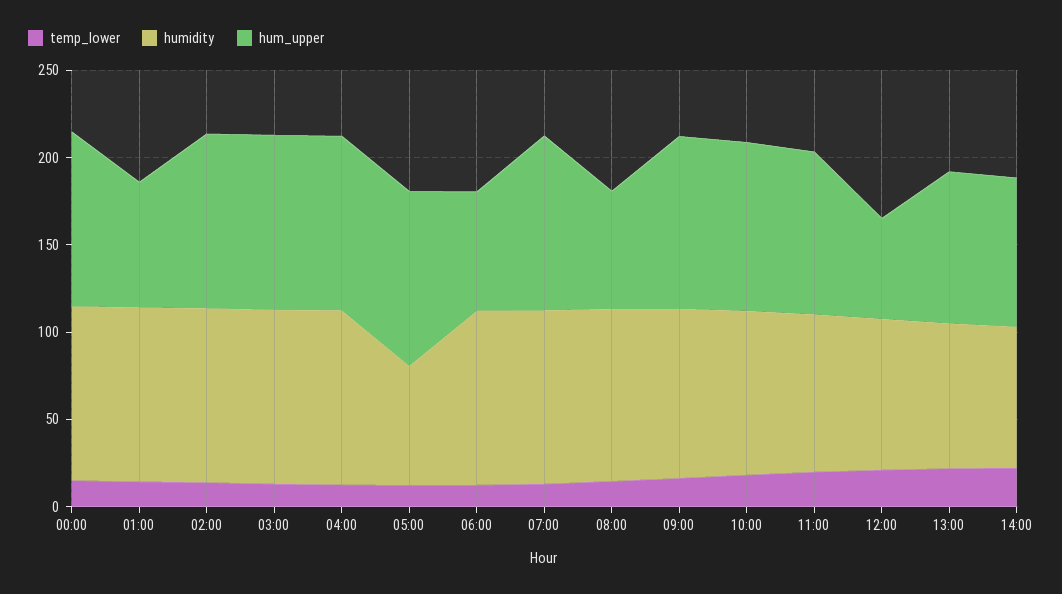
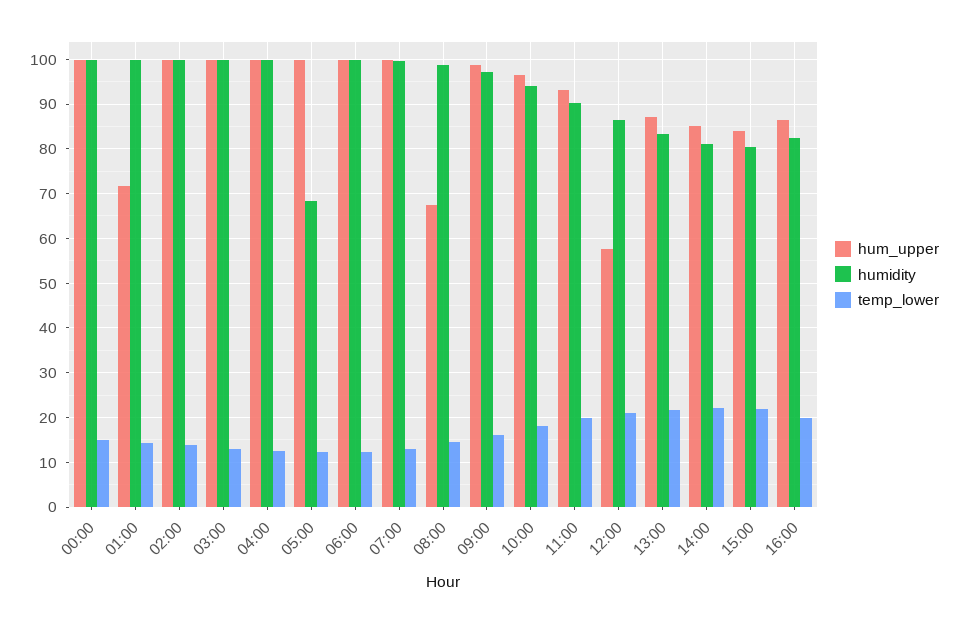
hum_upper, 06:00: 70 -> 100
hum_upper, 15:00: none -> 84
humidity, 15:00: none -> 80
temp_lower, 15:00: none -> 22
hum_upper, 16:00: none -> 86
humidity, 16:00: none -> 82
temp_lower, 16:00: none -> 20

